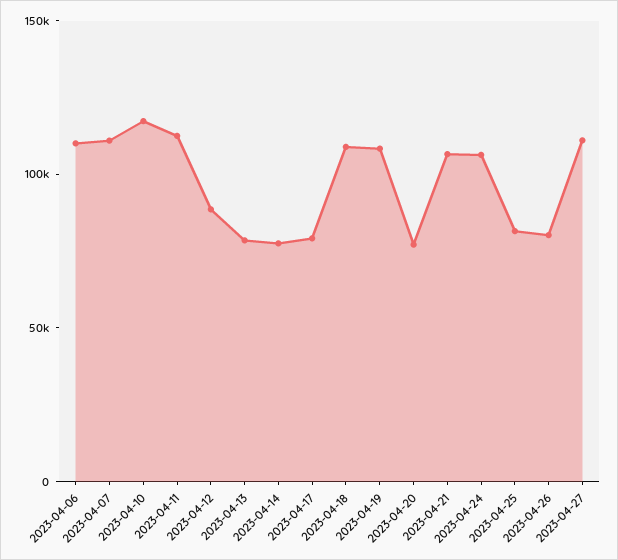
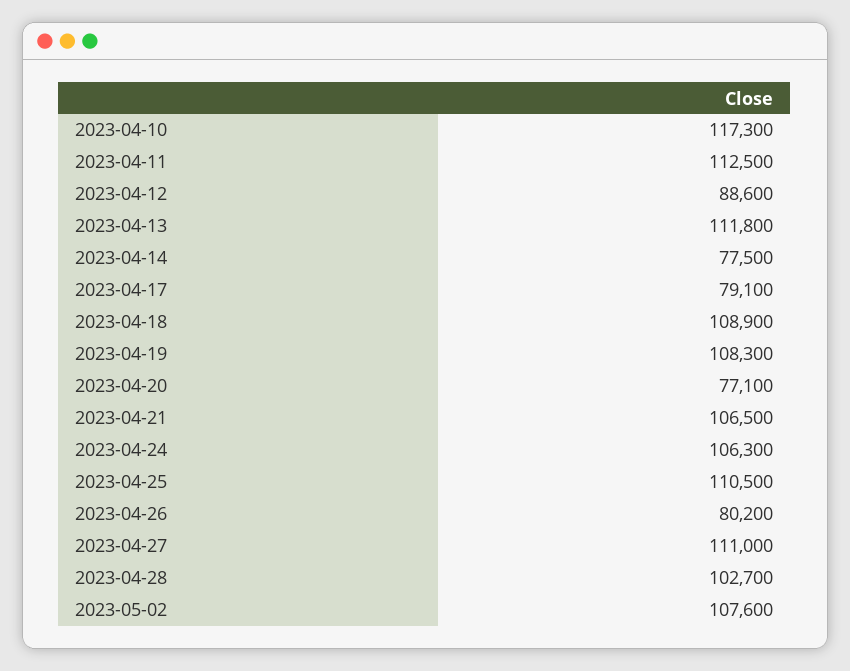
2023-04-06: 110000 -> none
2023-04-07: 110000 -> none
2023-04-13: 80000 -> 111800
2023-04-25: 80000 -> 110500
2023-04-28: none -> 102700
2023-05-02: none -> 107600

